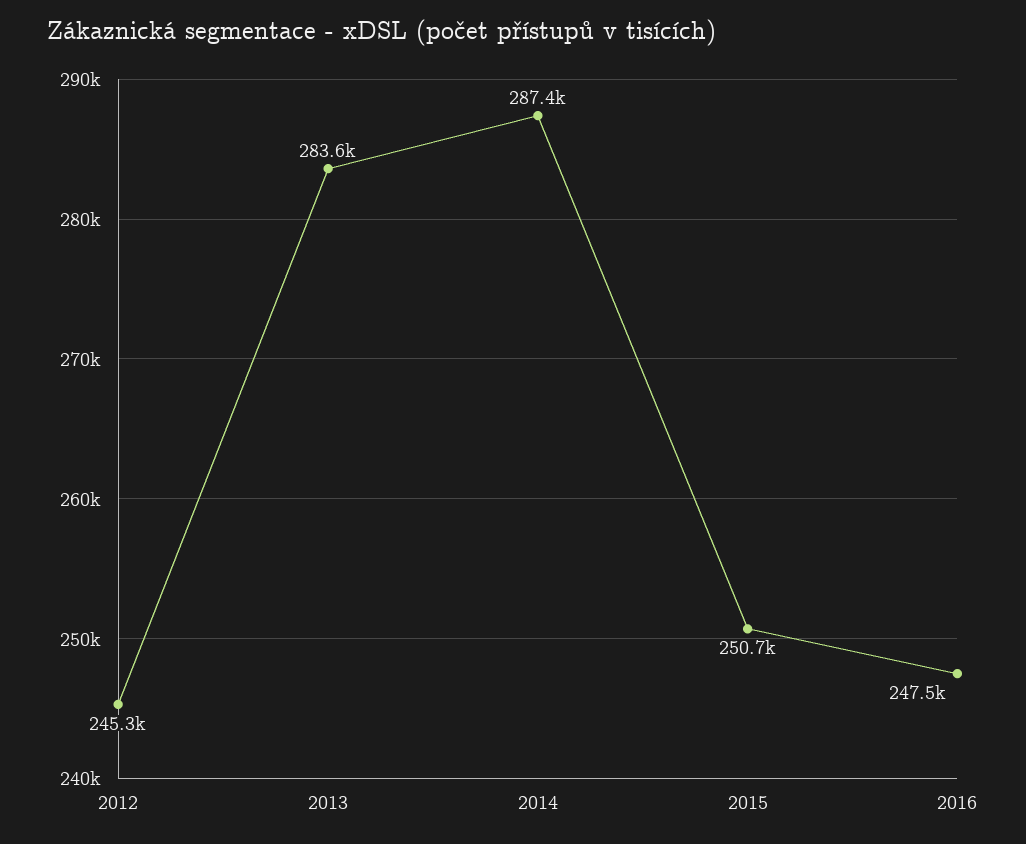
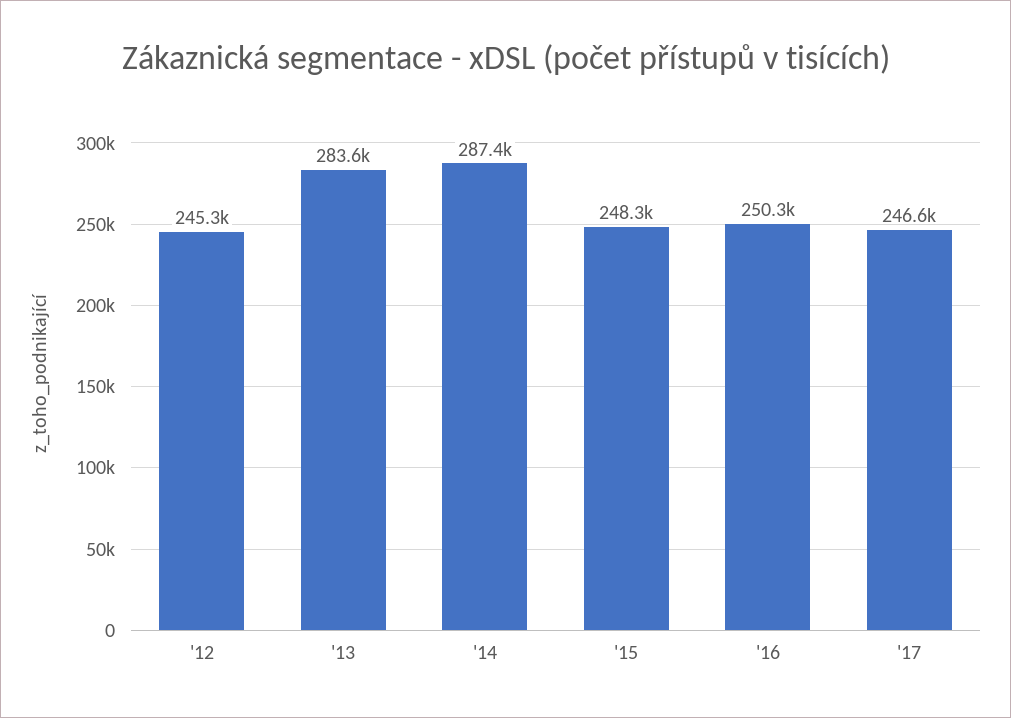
2015: 250700 -> 248300
2016: 247500 -> 250300
'17: none -> 246600

